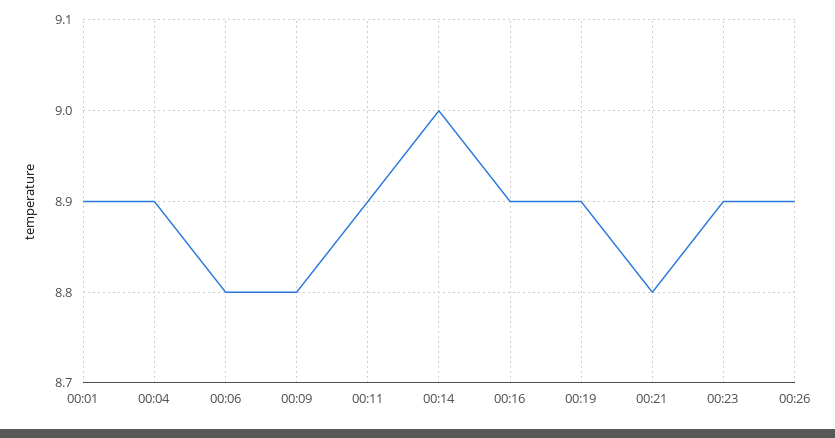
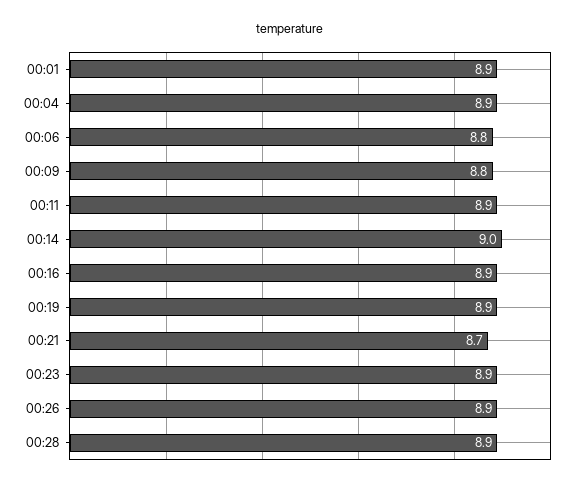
00:21: 8.8 -> 8.7
00:28: none -> 8.9

